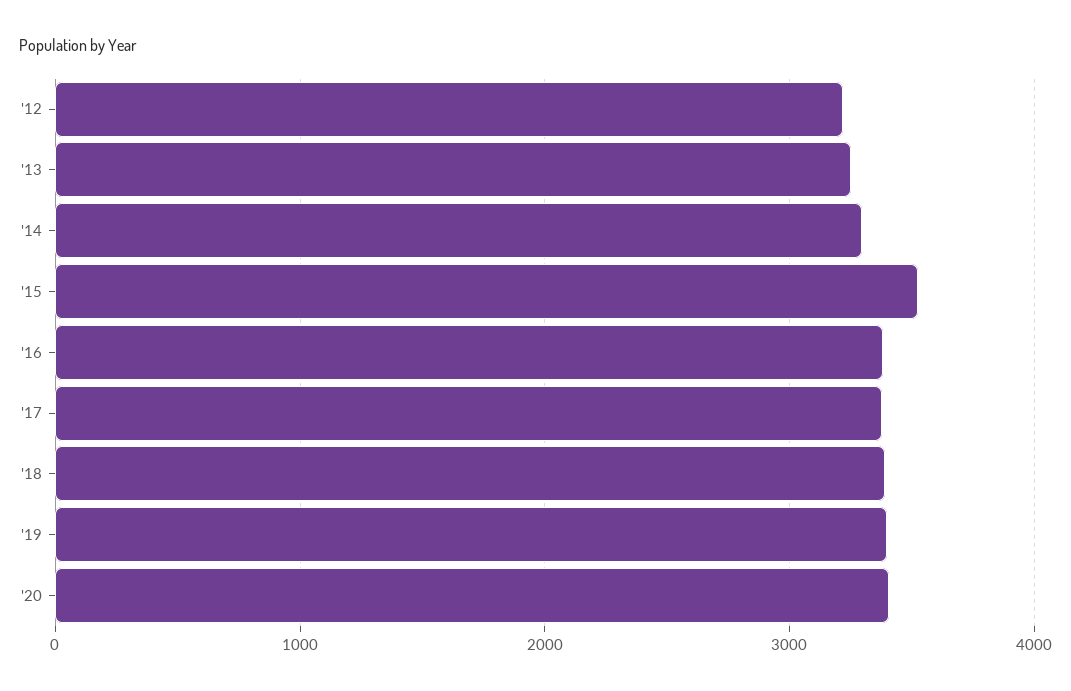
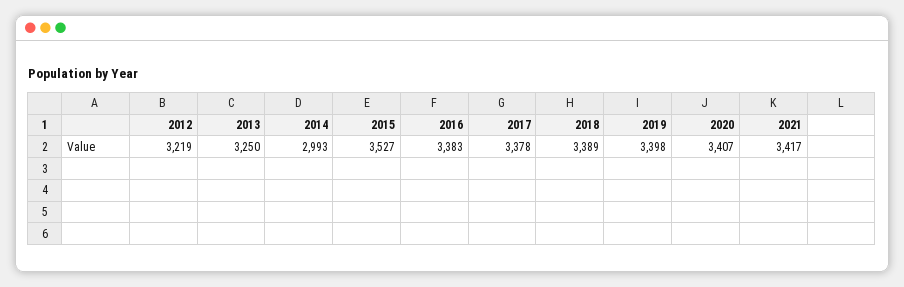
'14: 3300 -> 2993
2021: none -> 3417

